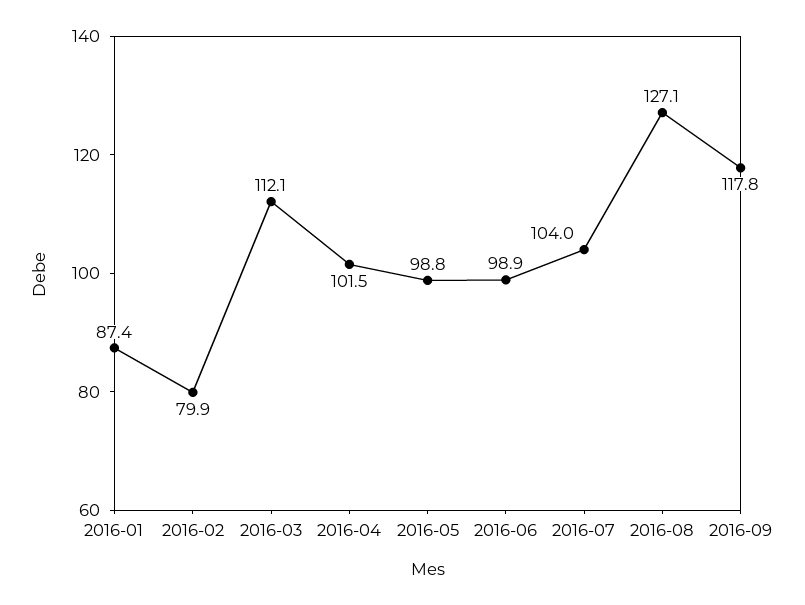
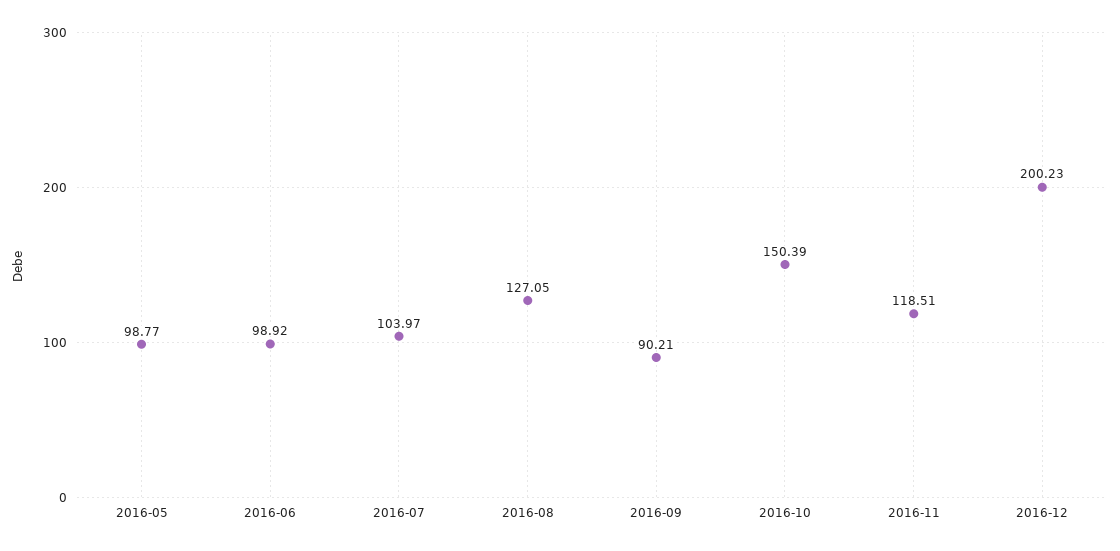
2016-01: 87.4 -> none
2016-02: 79.9 -> none
2016-03: 112.1 -> none
2016-04: 101.5 -> none
2016-09: 117.8 -> 90.21
2016-10: none -> 150.39
2016-11: none -> 118.51
2016-12: none -> 200.23

